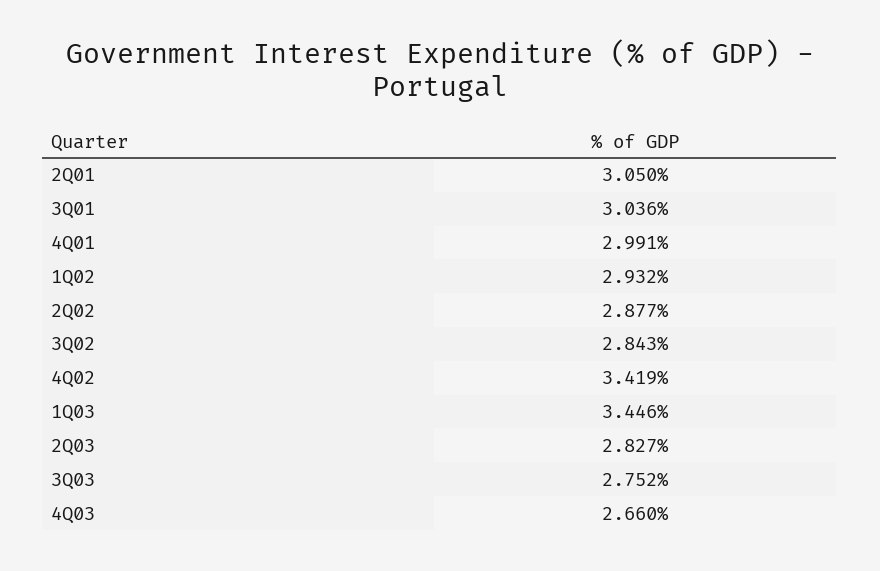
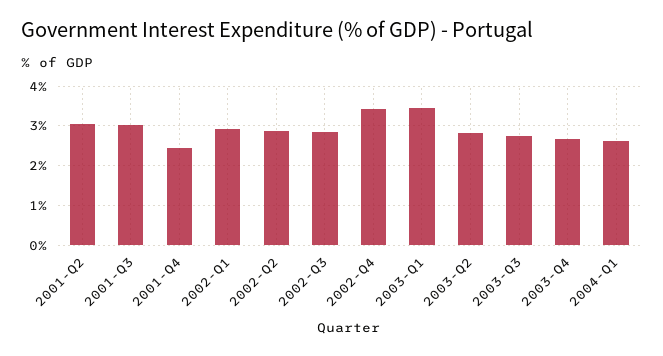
4Q01: 2.991 -> 2.4
2004-Q1: none -> 2.6

